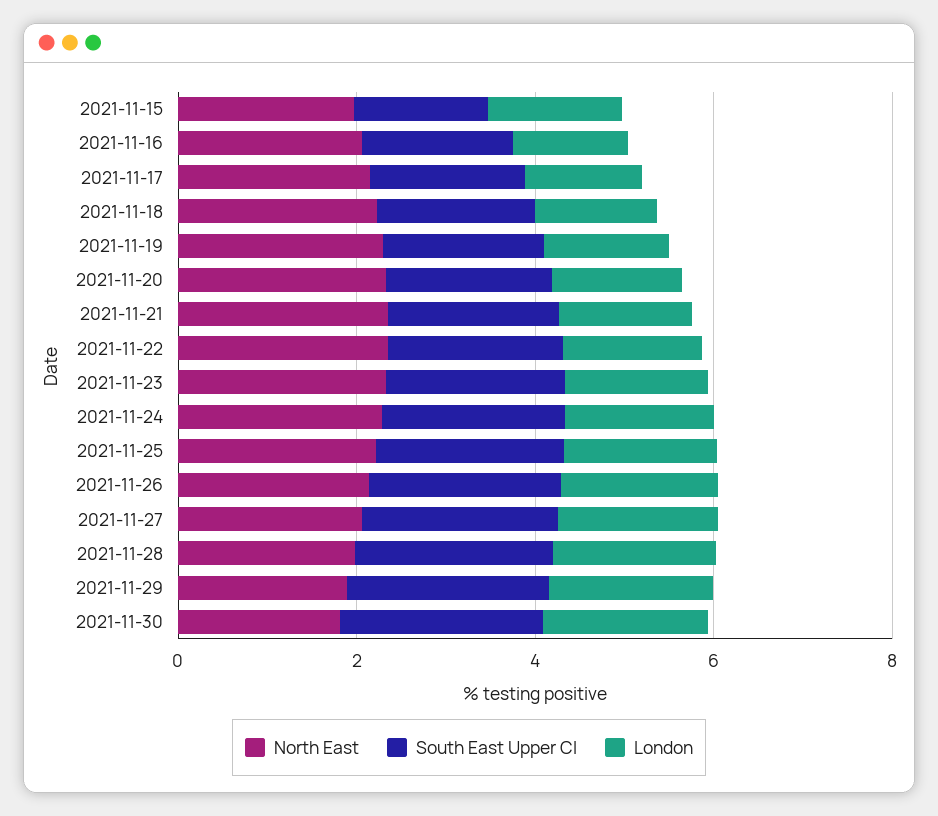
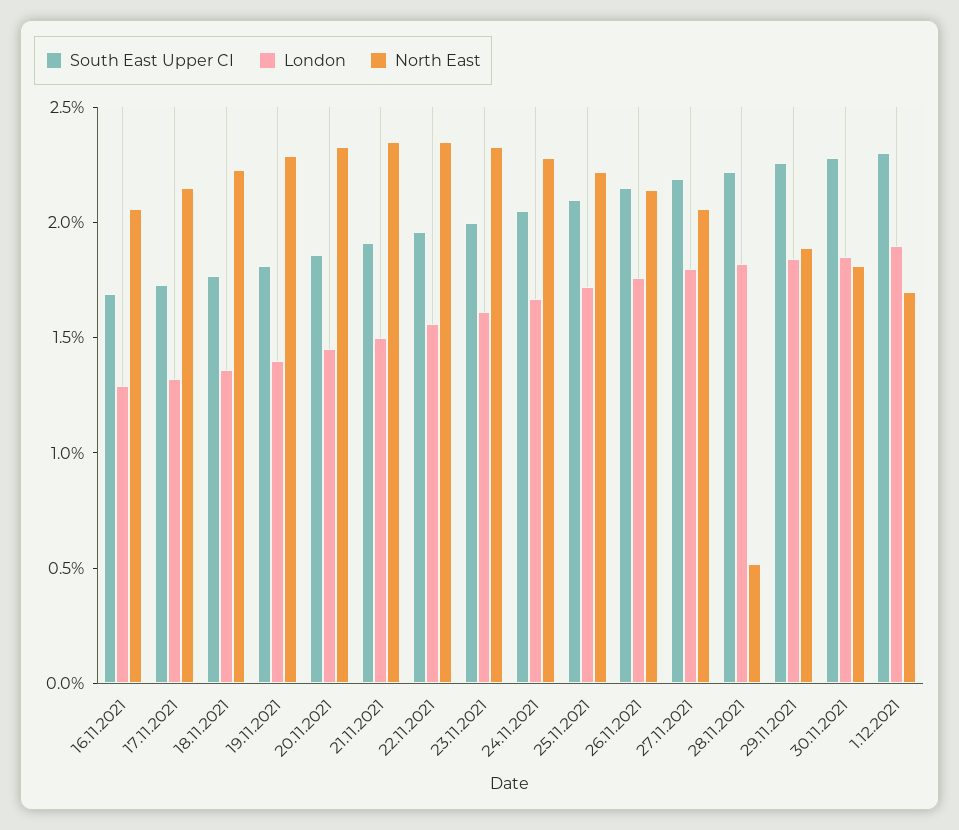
North East, 2021-11-15: 2 -> none
South East Upper CI, 2021-11-15: 1.5 -> none
London, 2021-11-15: 1.5 -> none
North East, 2021-11-28: 2 -> 0.5
South East Upper CI, 1.12.2021: none -> 2.3
London, 1.12.2021: none -> 1.9
North East, 1.12.2021: none -> 1.7

